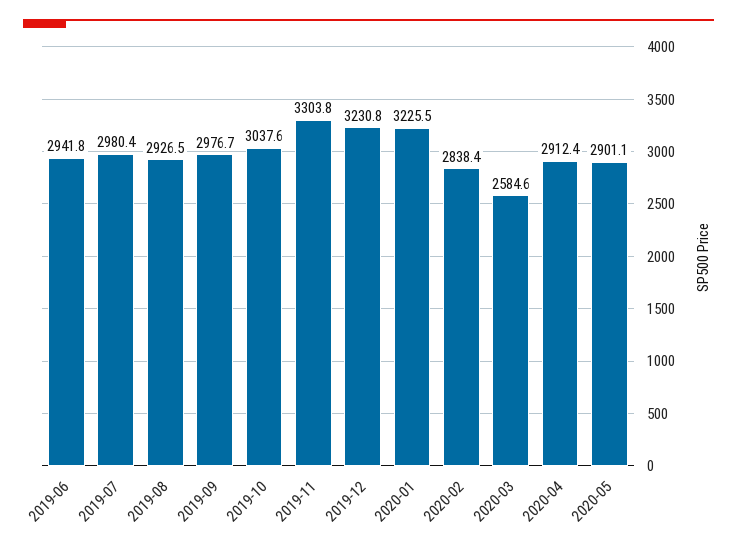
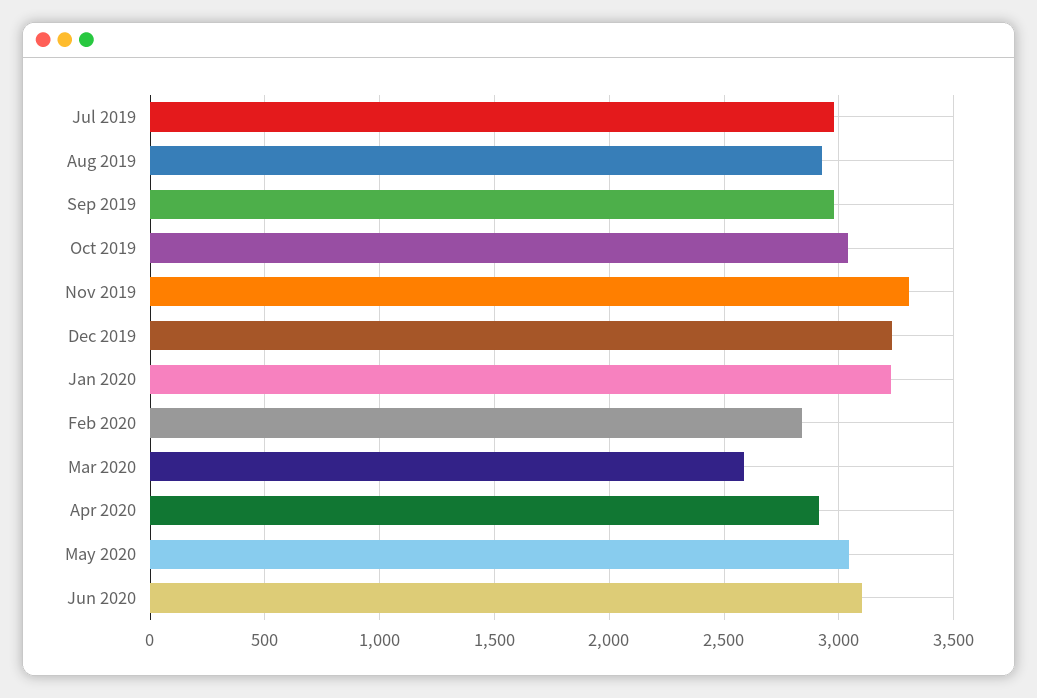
2019-06: 2941.8 -> none
2020-05: 2901.1 -> 3050
Jun 2020: none -> 3100

